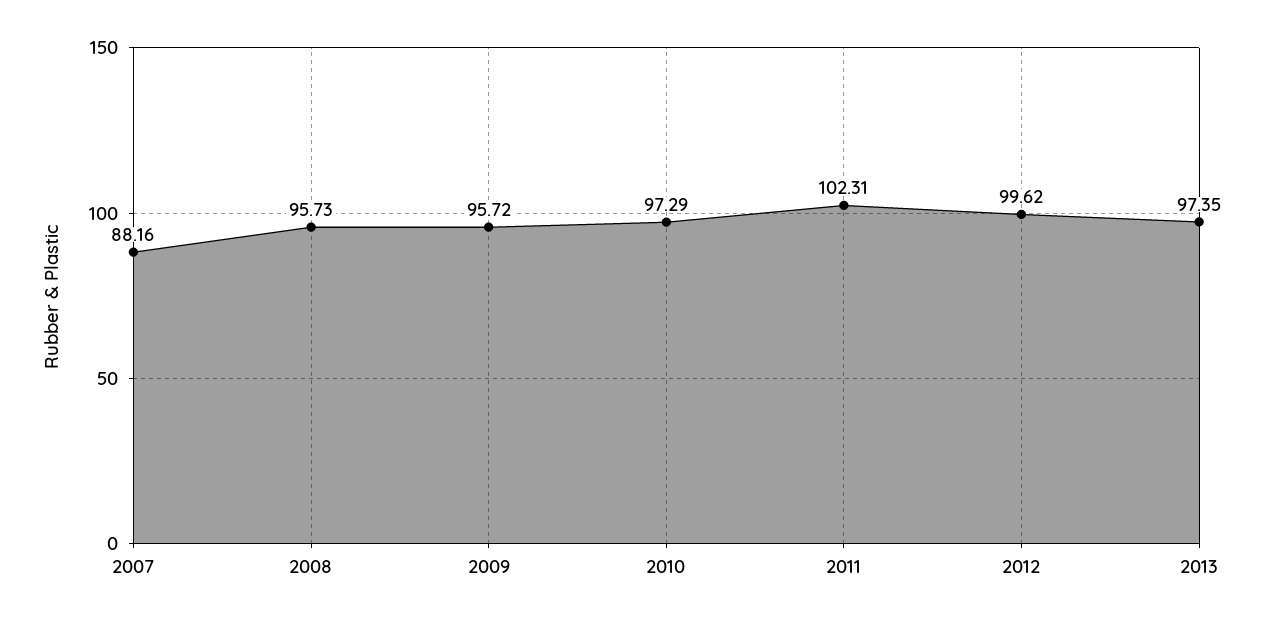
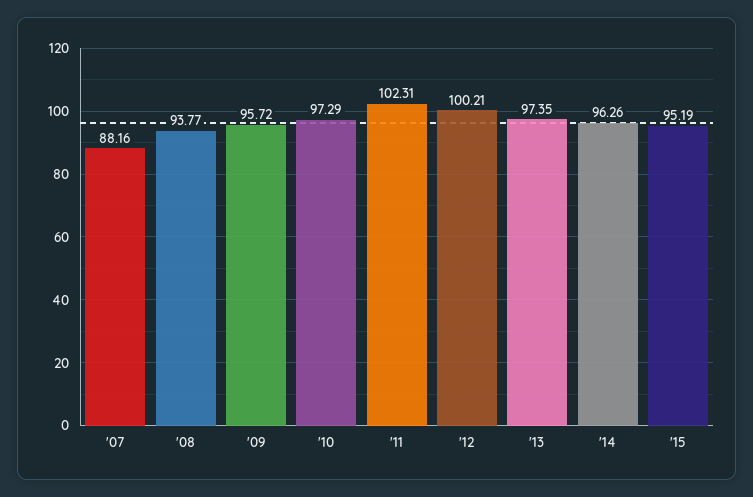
2008: 95.73 -> 93.77
2012: 99.62 -> 100.21
'14: none -> 96.26
'15: none -> 95.19

